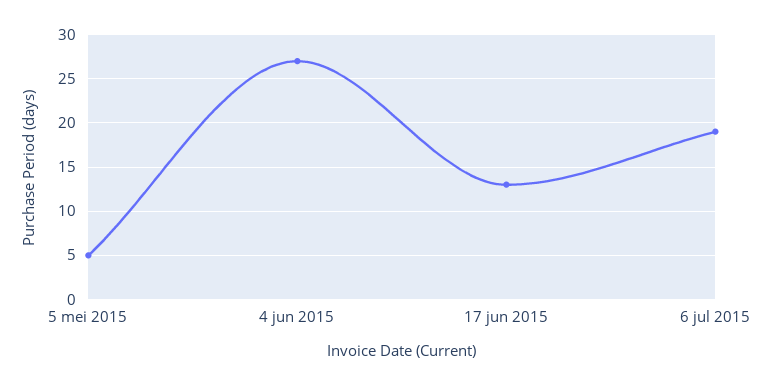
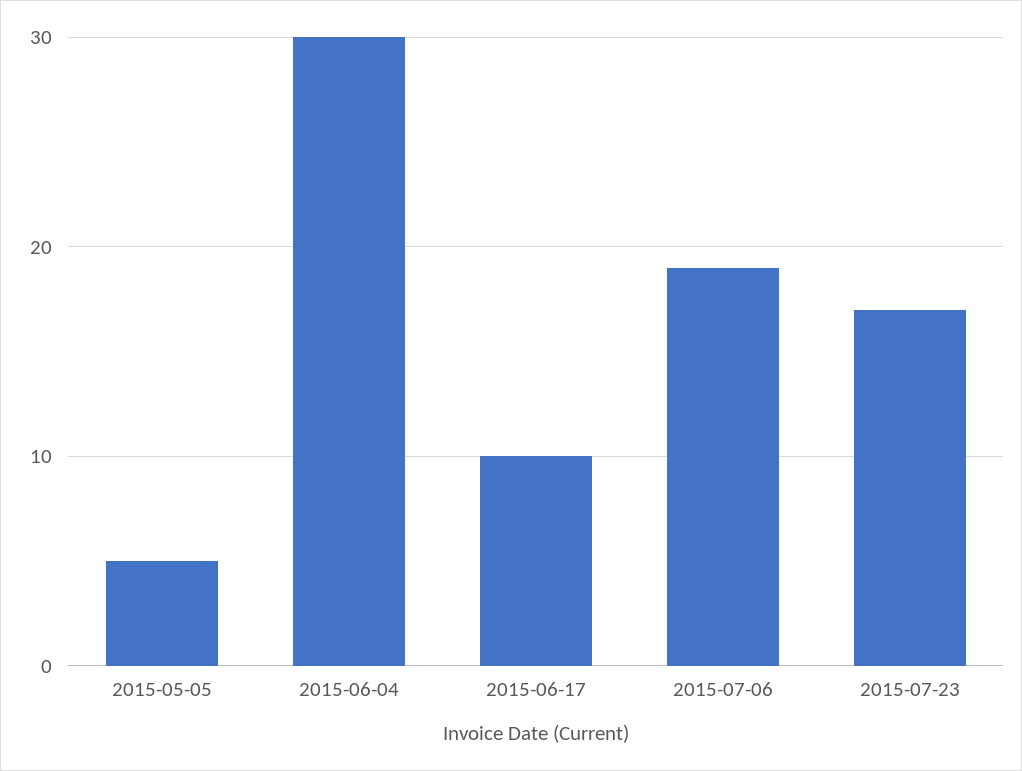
4 jun 2015: 27 -> 30
17 jun 2015: 13 -> 10
2015-07-23: none -> 17

